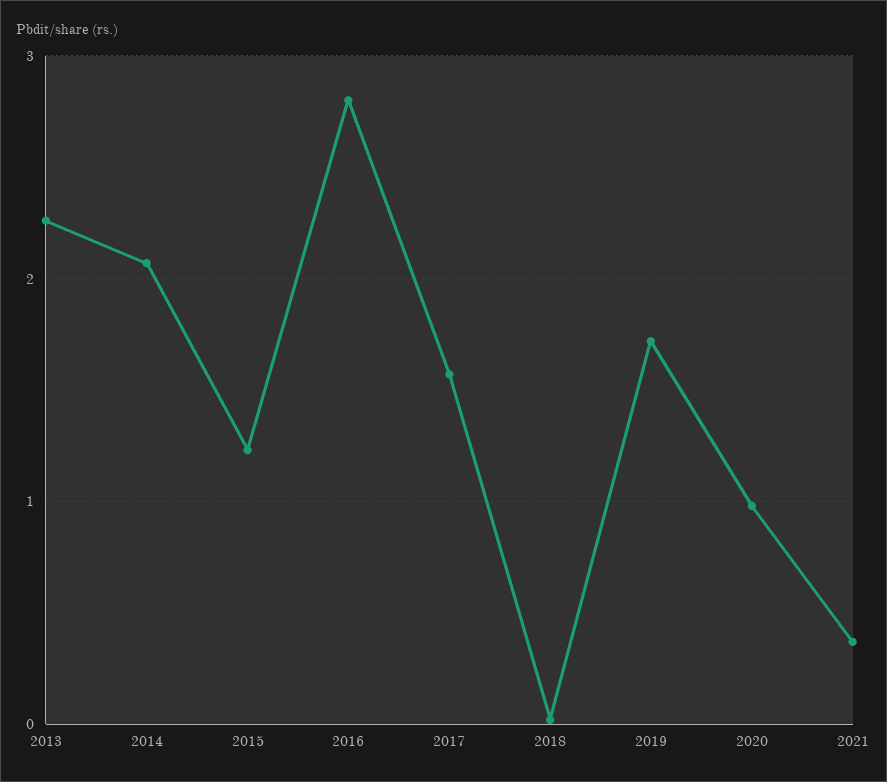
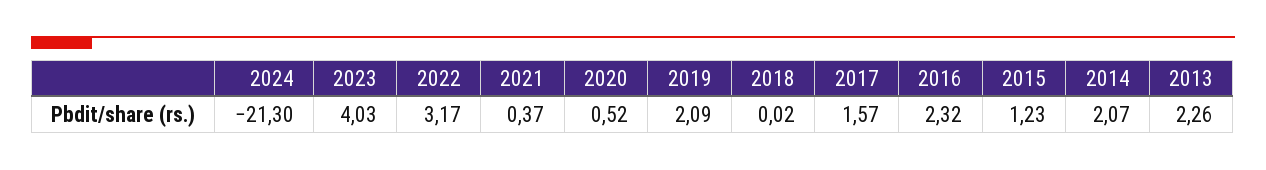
2016: 2.8 -> 2.32
2019: 1.7 -> 2.09
2020: 1 -> 0.52
2024: none -> -21.3
2023: none -> 4.03
2022: none -> 3.17

